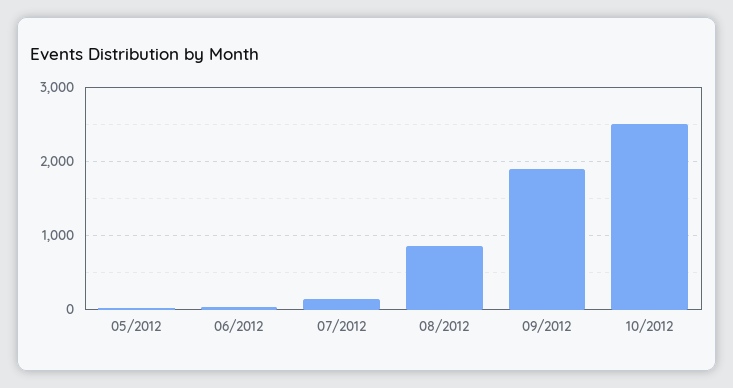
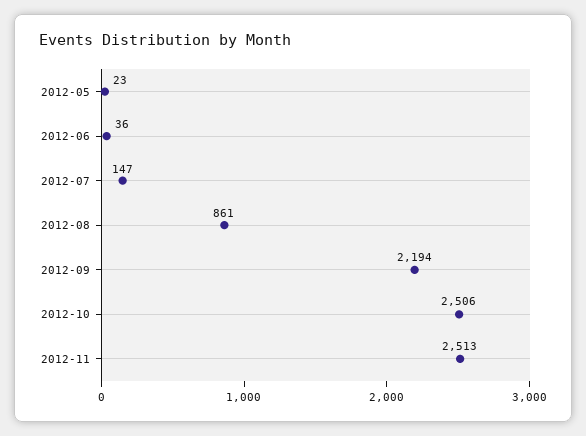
09/2012: 1900 -> 2194
2012-11: none -> 2513

